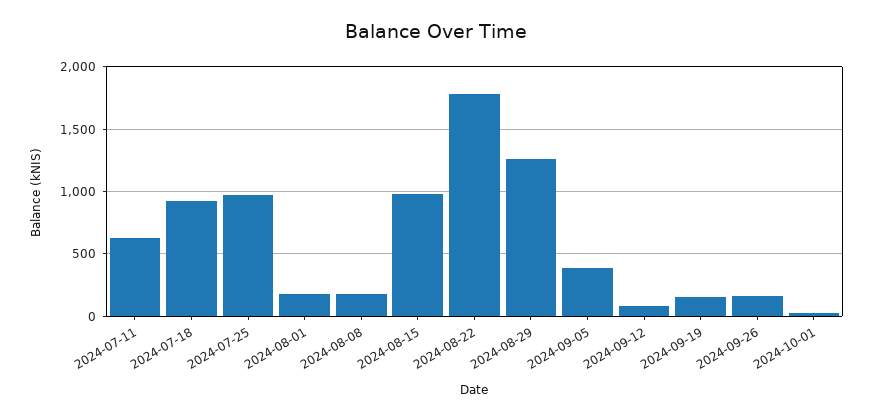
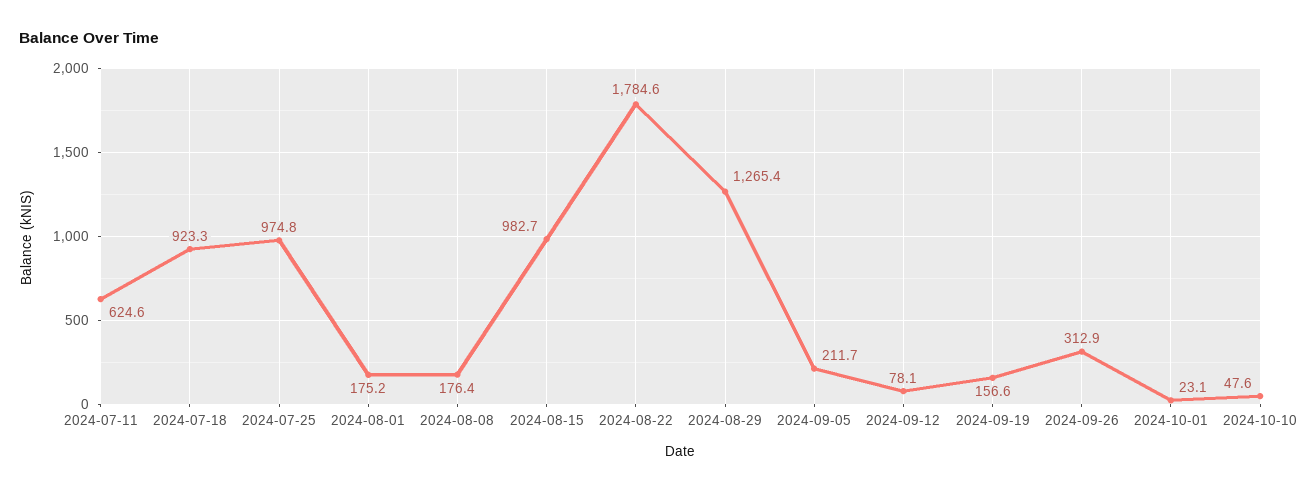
2024-09-05: 400 -> 211.7
2024-09-26: 150 -> 312.9
2024-10-10: none -> 47.6

